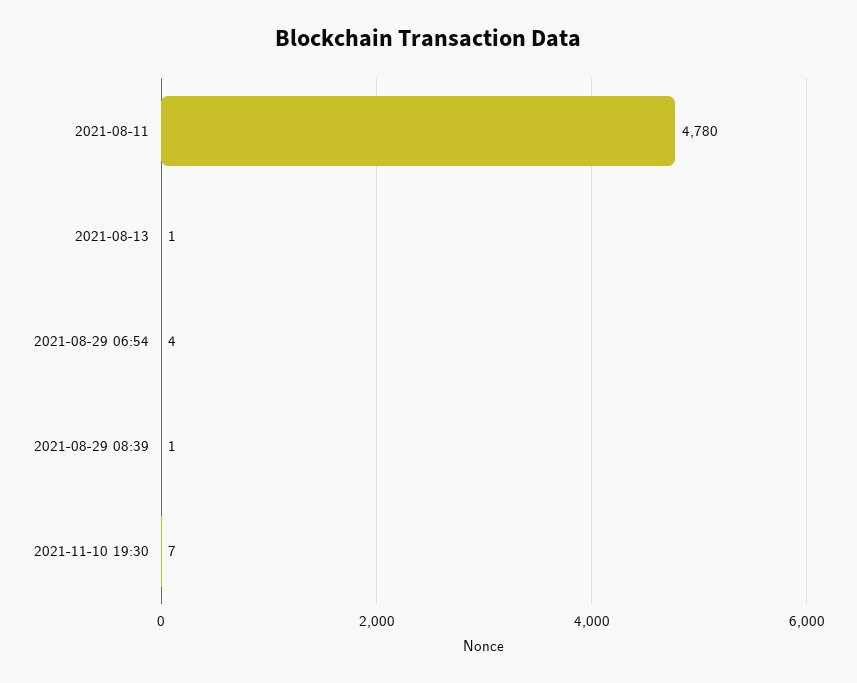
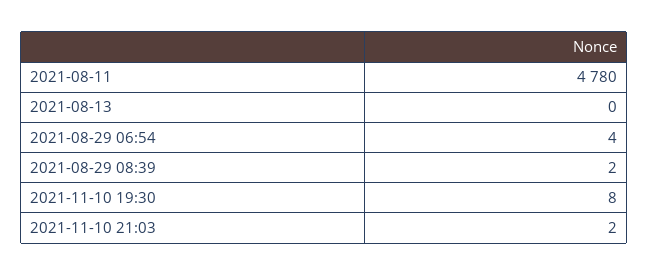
2021-08-13: 1 -> 0
2021-08-29 08:39: 1 -> 2
2021-11-10 19:30: 7 -> 8
2021-11-10 21:03: none -> 2

